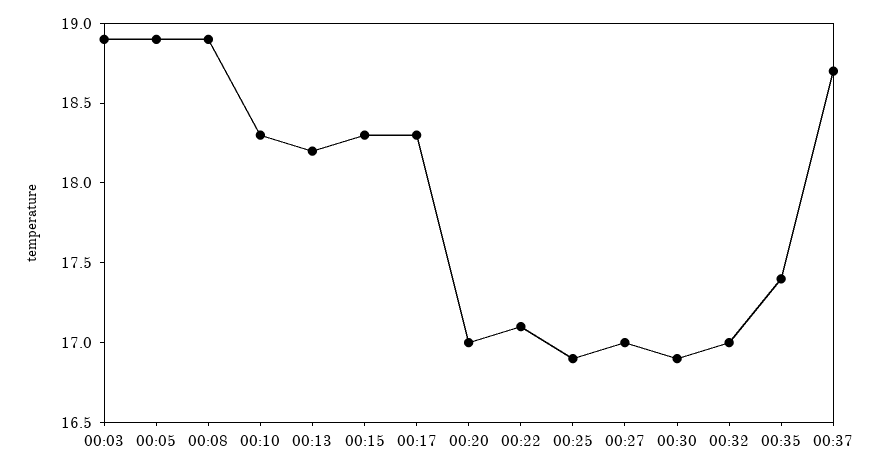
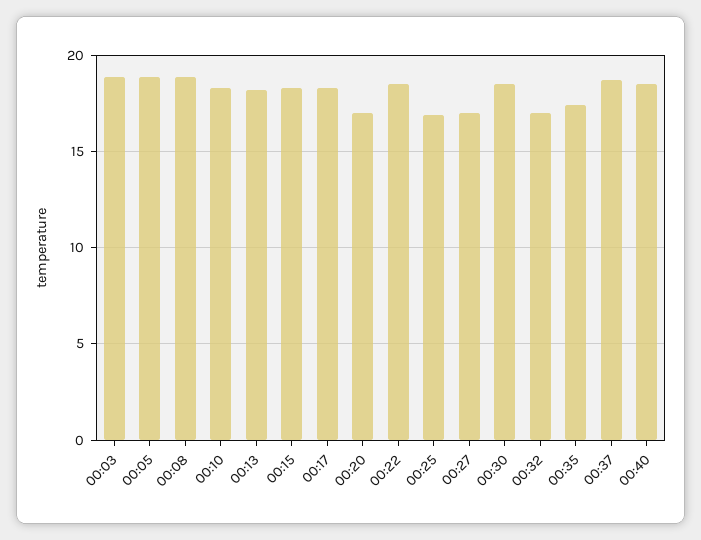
00:22: 17.1 -> 18.5
00:30: 16.9 -> 18.5
00:40: none -> 18.5

